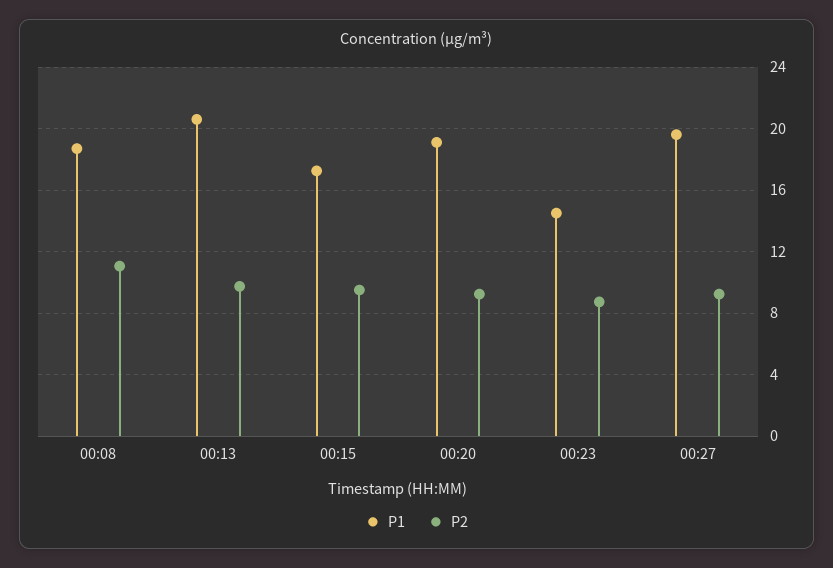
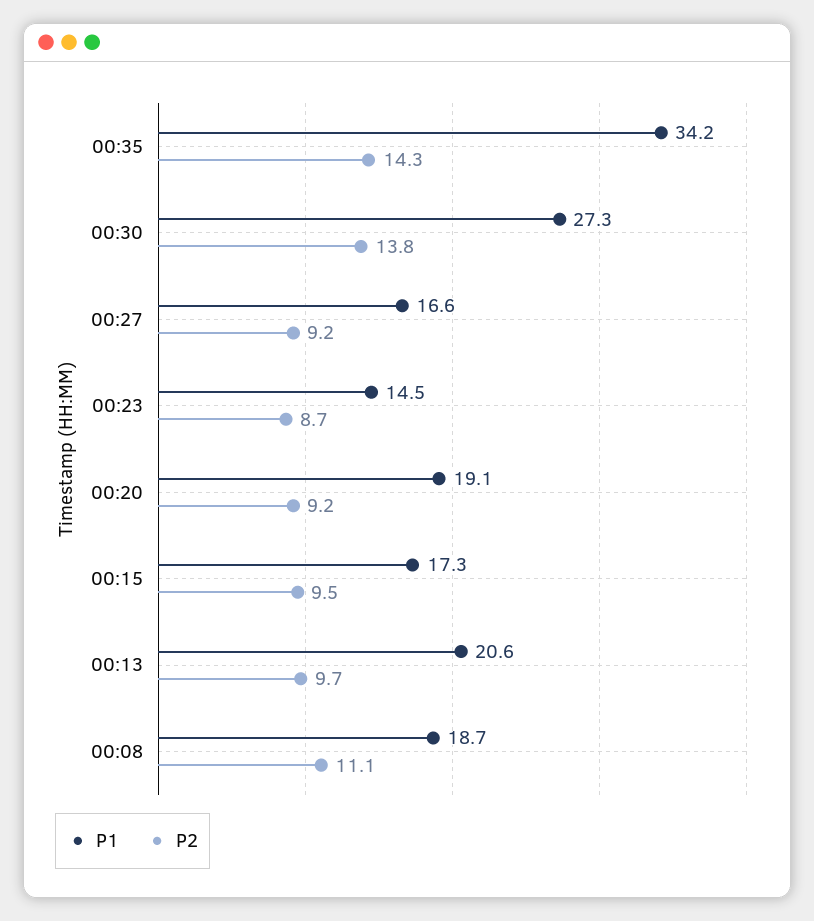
P1, 00:27: 19.5 -> 16.6
P1, 00:35: none -> 34.2
P2, 00:35: none -> 14.3
P1, 00:30: none -> 27.3
P2, 00:30: none -> 13.8

